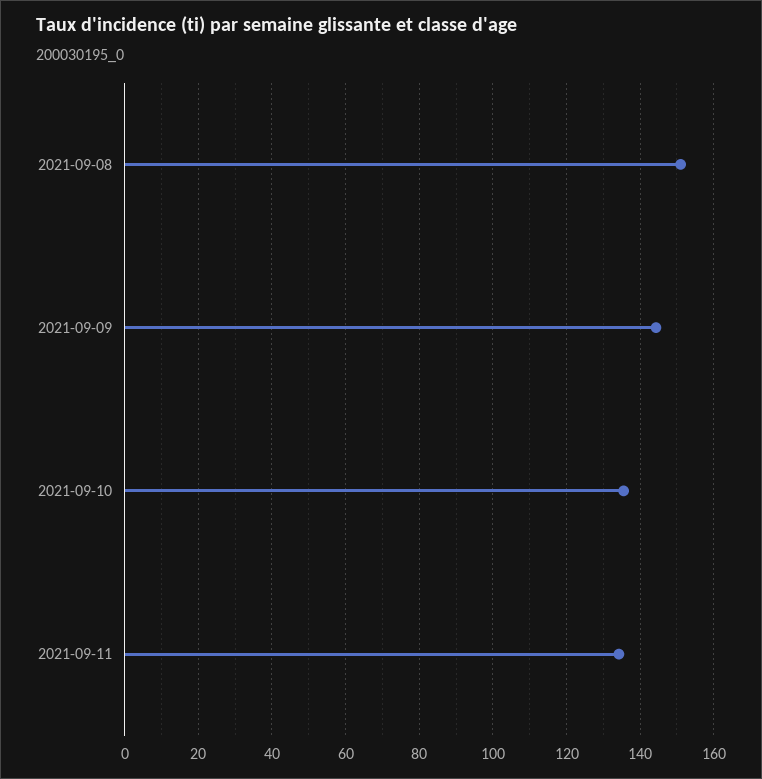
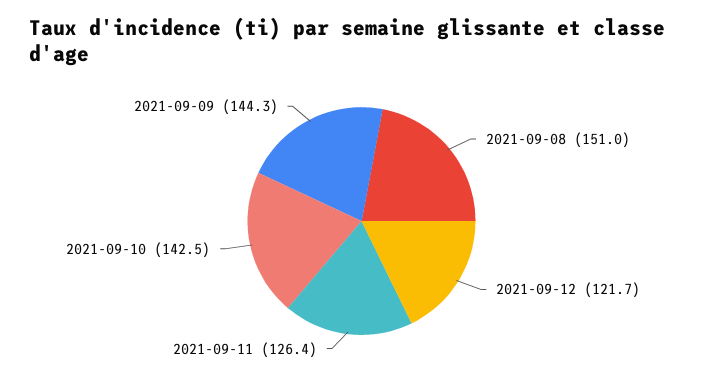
2021-09-10: 136 -> 142.5
2021-09-11: 134 -> 126.4
2021-09-12: none -> 121.7

